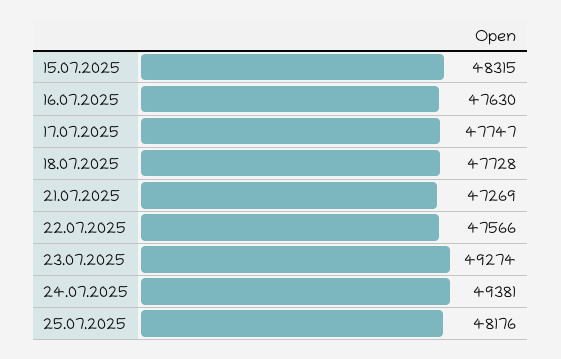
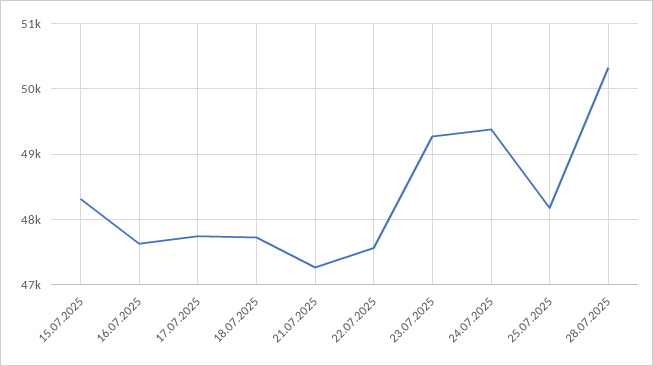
28.07.2025: none -> 50300

